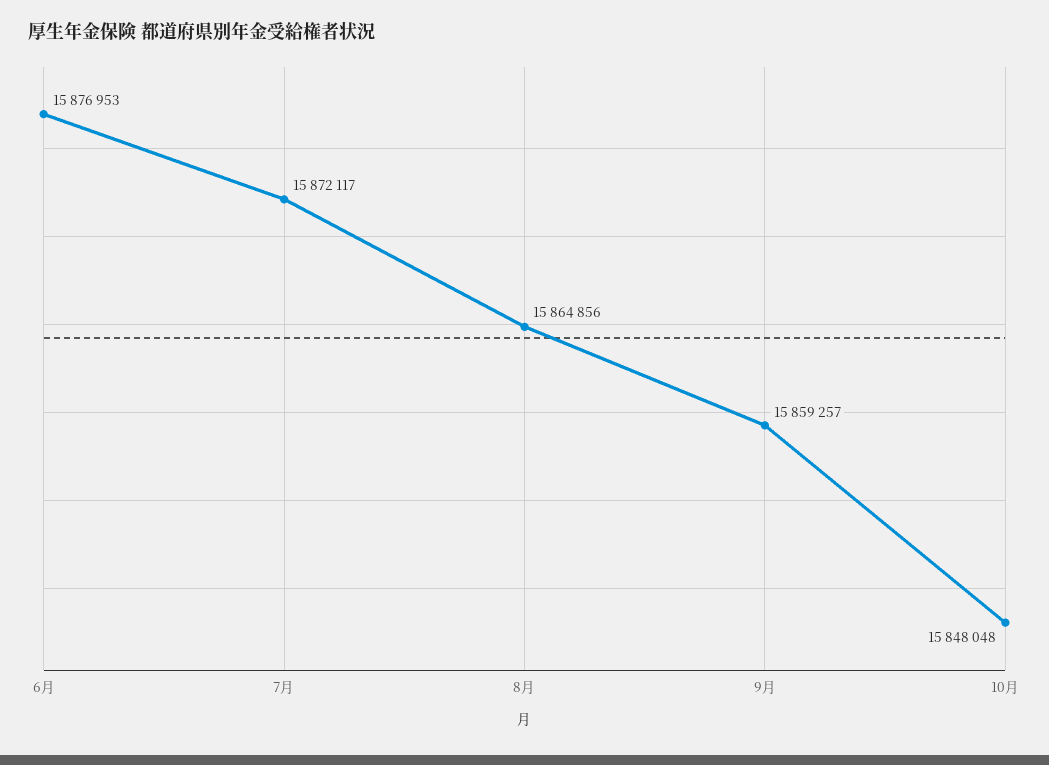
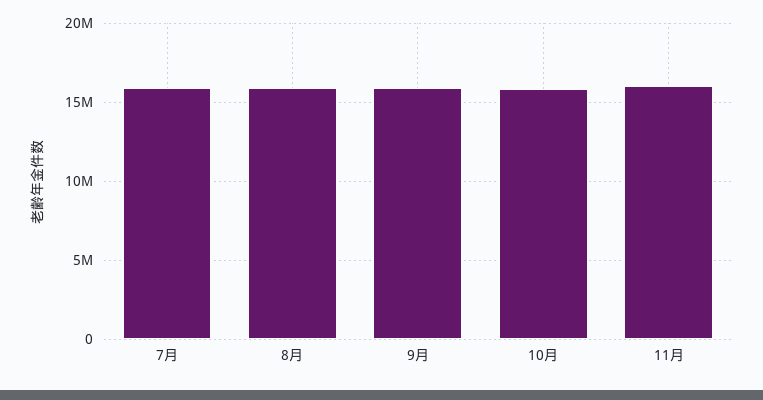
6月: 15876953 -> none
11月: none -> 16000000

